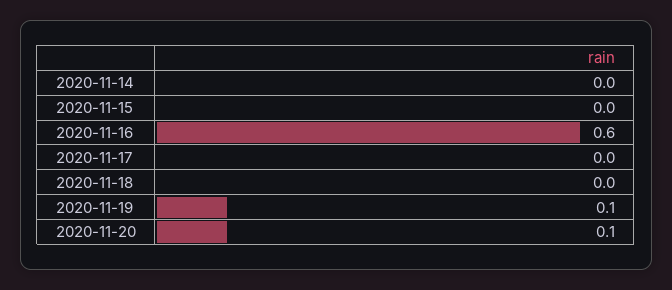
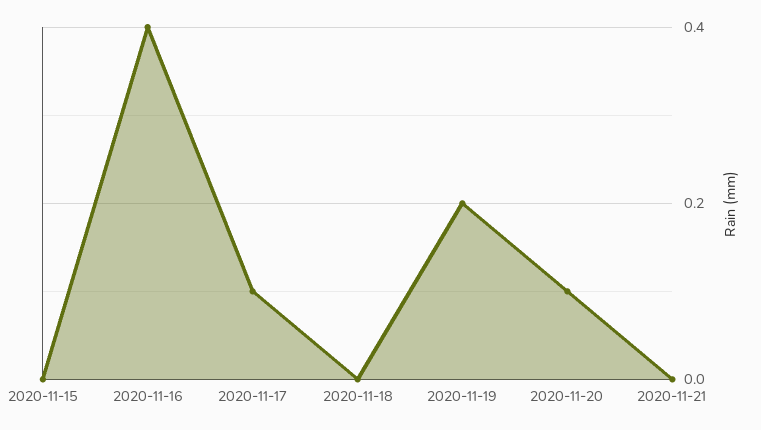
2020-11-14: 0 -> none
2020-11-16: 0.6 -> 0.4
2020-11-17: 0 -> 0.1
2020-11-19: 0.1 -> 0.2
2020-11-21: none -> 0

